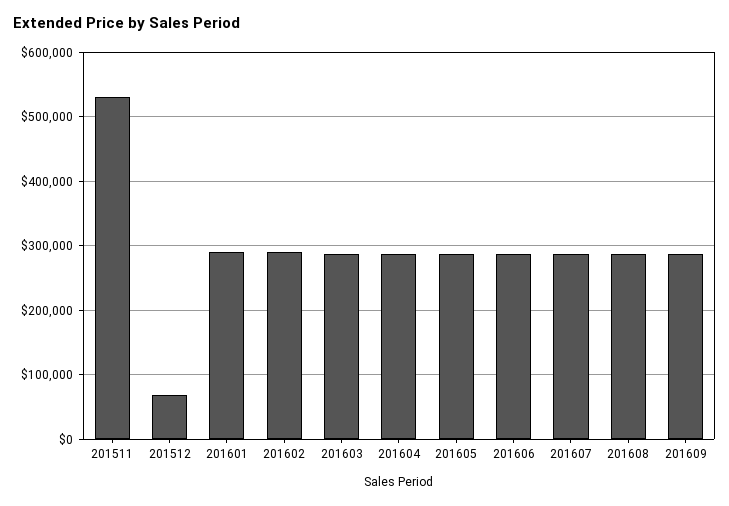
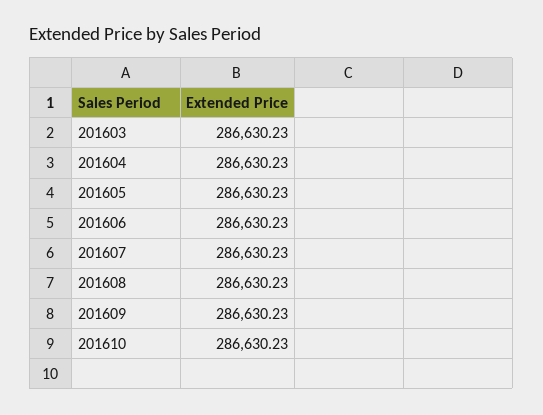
201511: 530000 -> none
201512: 70000 -> none
201601: 290000 -> none
201602: 290000 -> none
201610: none -> 286630.23

